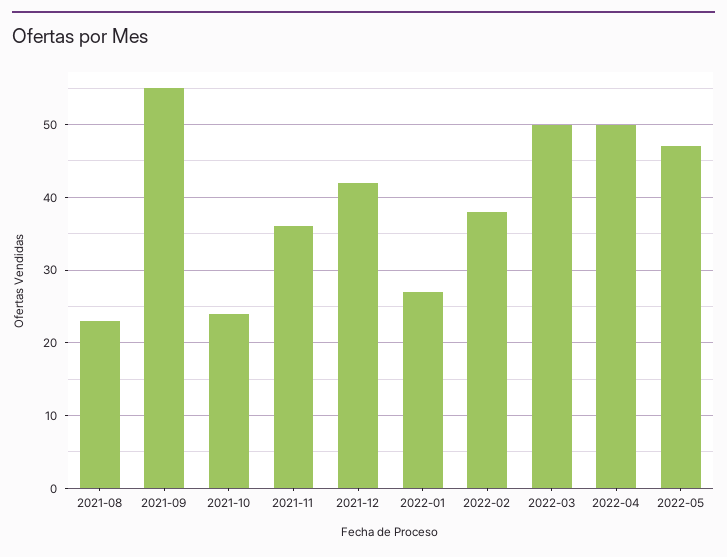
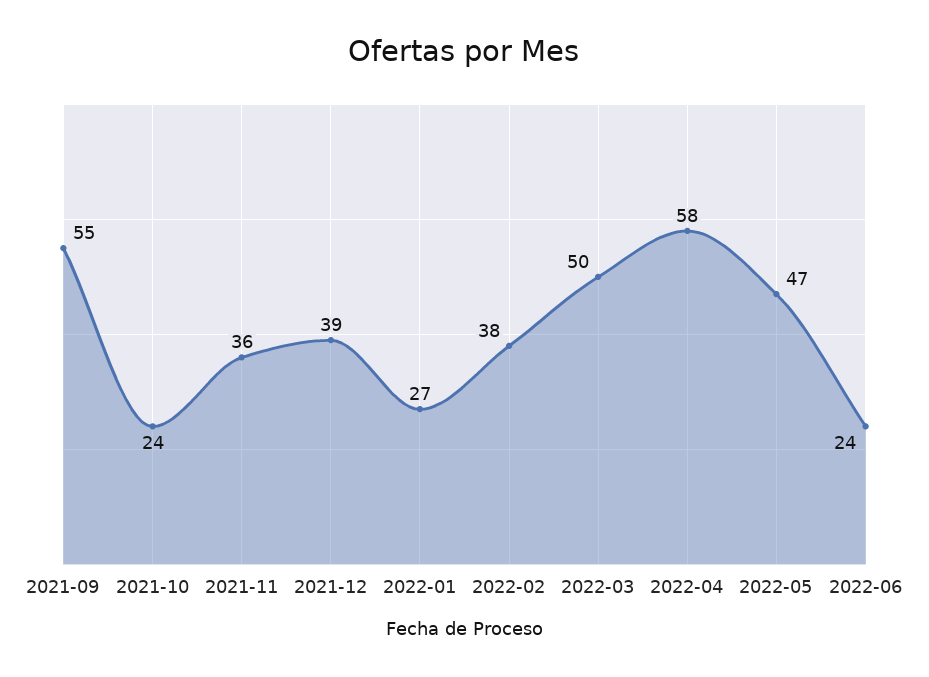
2021-08: 23 -> none
2021-12: 42 -> 39
2022-04: 50 -> 58
2022-06: none -> 24

